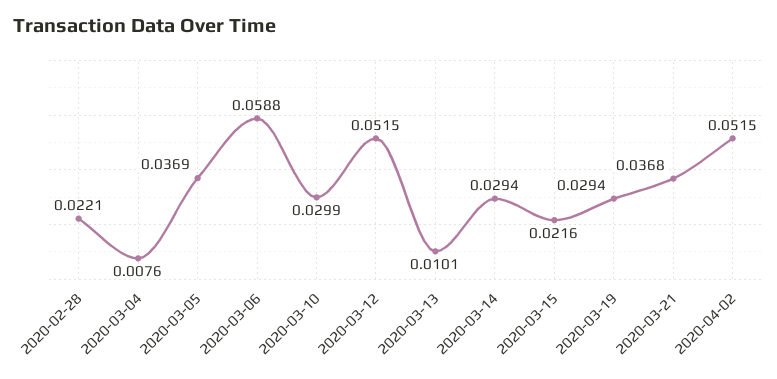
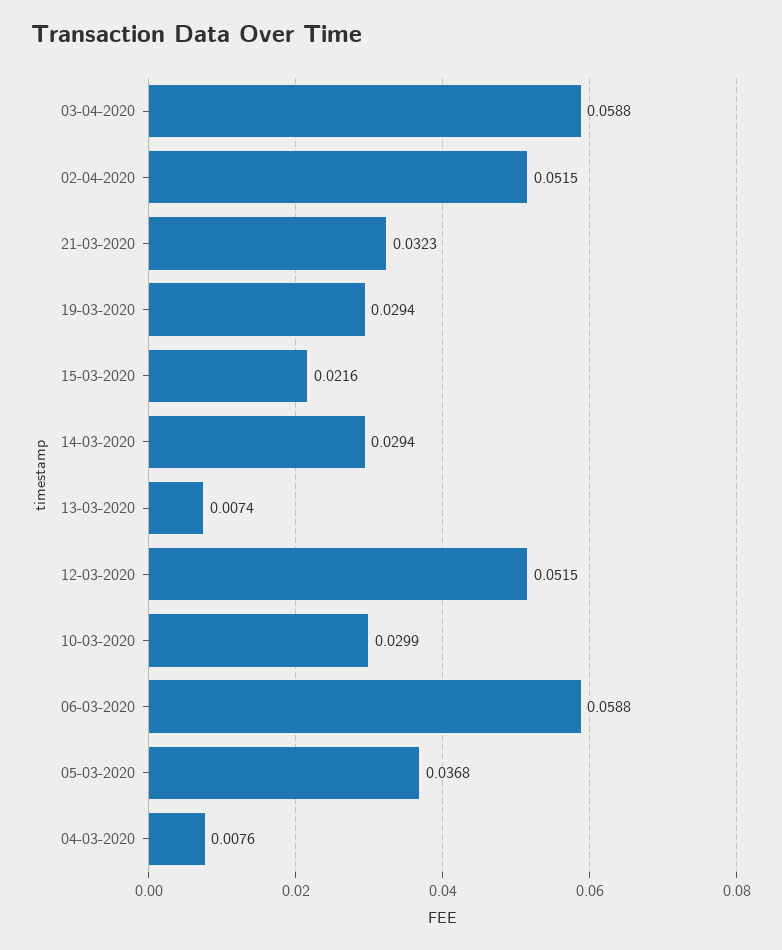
2020-02-28: 0.0221 -> none
2020-03-05: 0.0369 -> 0.0368
2020-03-13: 0.0101 -> 0.0074
2020-03-21: 0.0368 -> 0.0323
03-04-2020: none -> 0.0588

